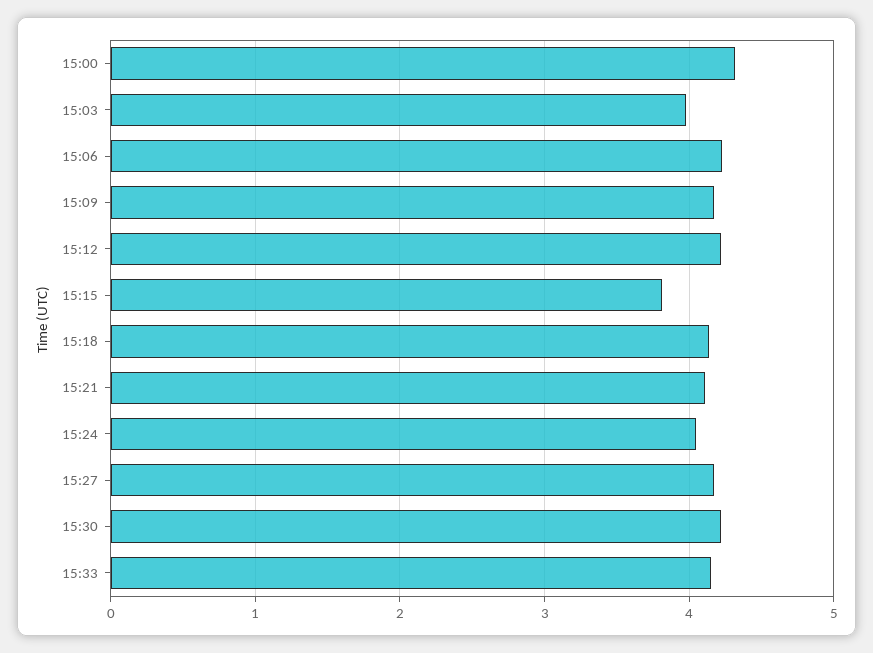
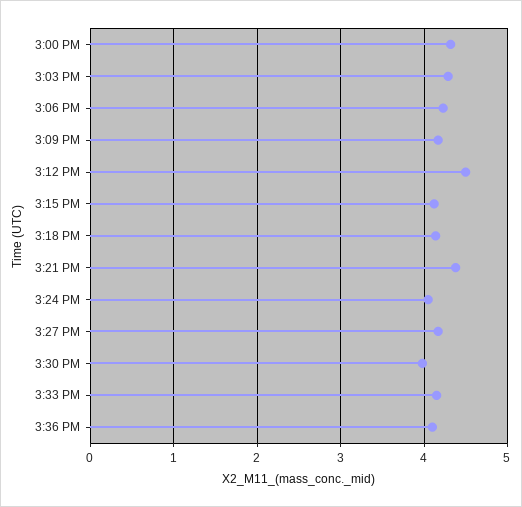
15:03: 4 -> 4.3
15:12: 4.2 -> 4.5
15:15: 3.8 -> 4.1
15:21: 4.1 -> 4.4
15:30: 4.2 -> 4
3:36 PM: none -> 4.1

